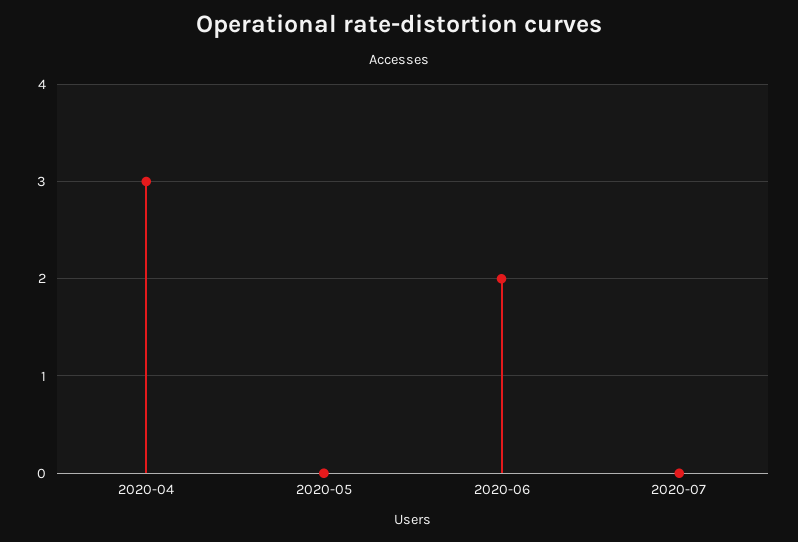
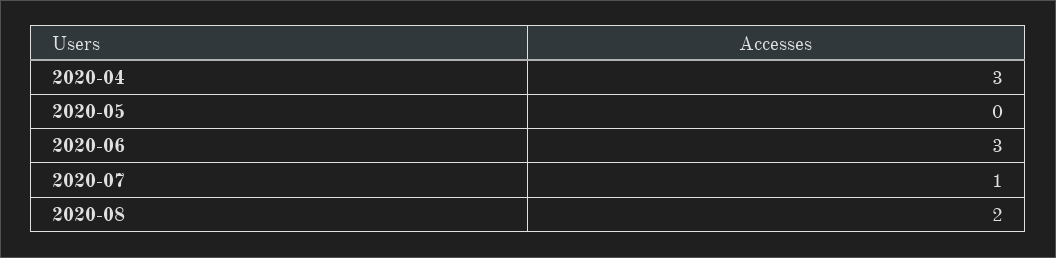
2020-06: 2 -> 3
2020-07: 0 -> 1
2020-08: none -> 2

